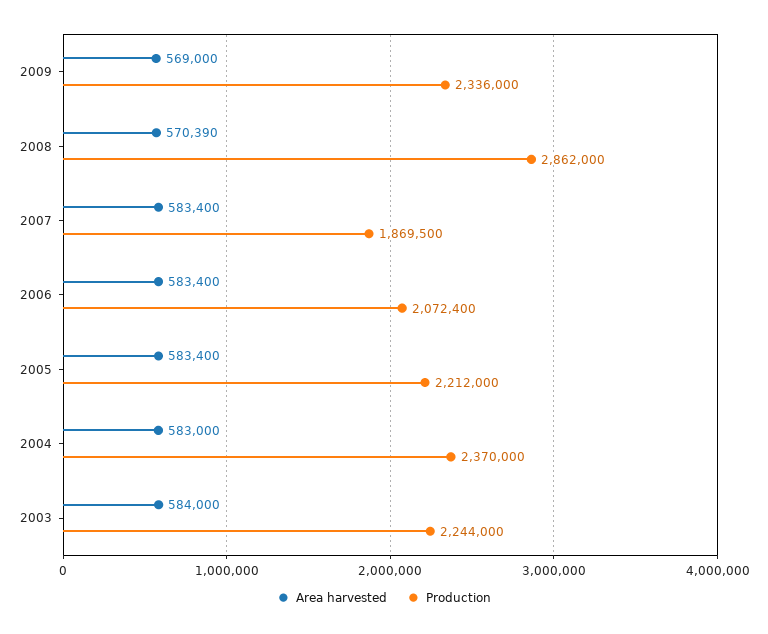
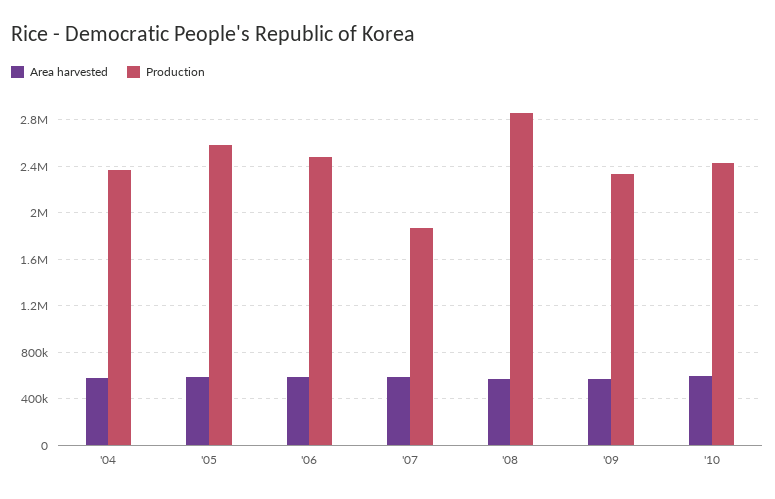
Production, 2006: 2072400 -> 2500000
Production, 2005: 2212000 -> 2600000
Area harvested, 2003: 584000 -> none
Production, 2003: 2244000 -> none
Area harvested, '10: none -> 600000
Production, '10: none -> 2400000

